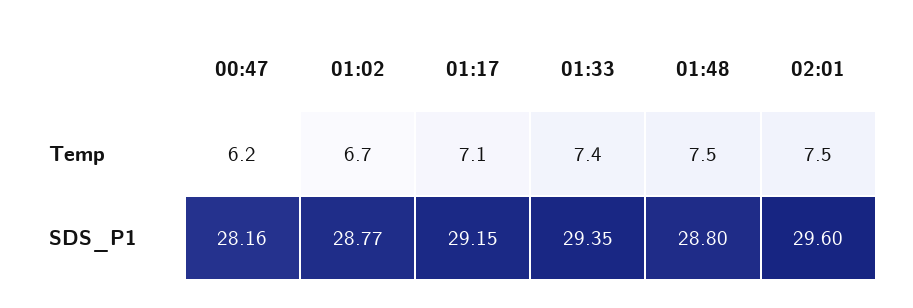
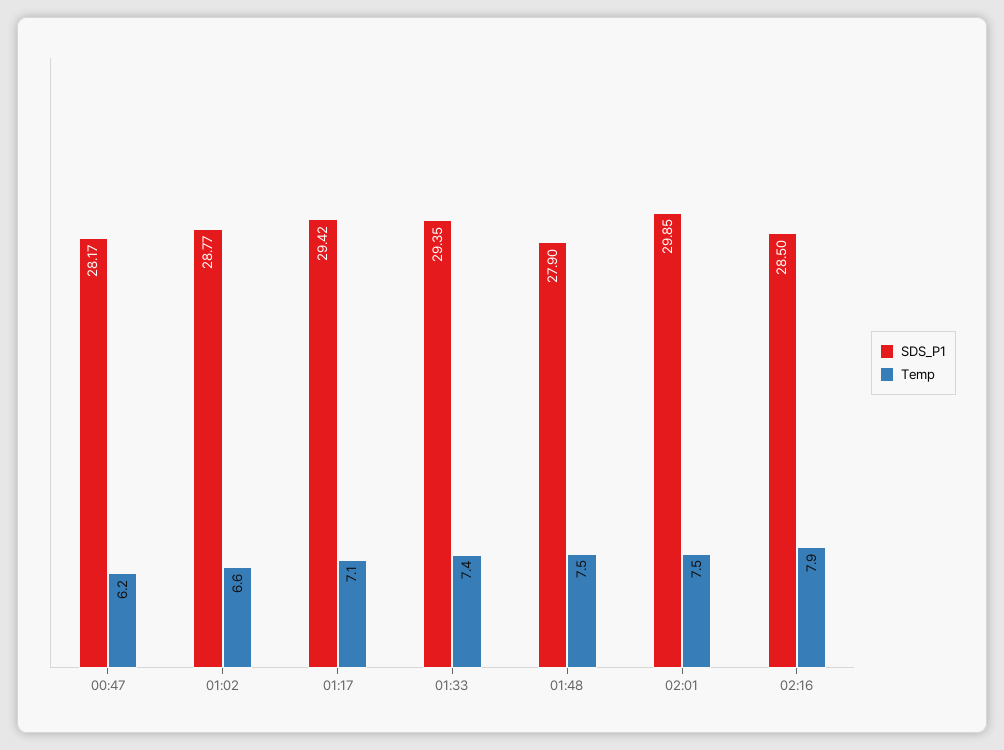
Temp, 01:02: 6.7 -> 6.6
SDS_P1, 00:47: 28.16 -> 28.17
SDS_P1, 01:17: 29.15 -> 29.42
SDS_P1, 01:48: 28.8 -> 27.9
SDS_P1, 02:01: 29.6 -> 29.85
SDS_P1, 02:16: none -> 28.5
Temp, 02:16: none -> 7.9

